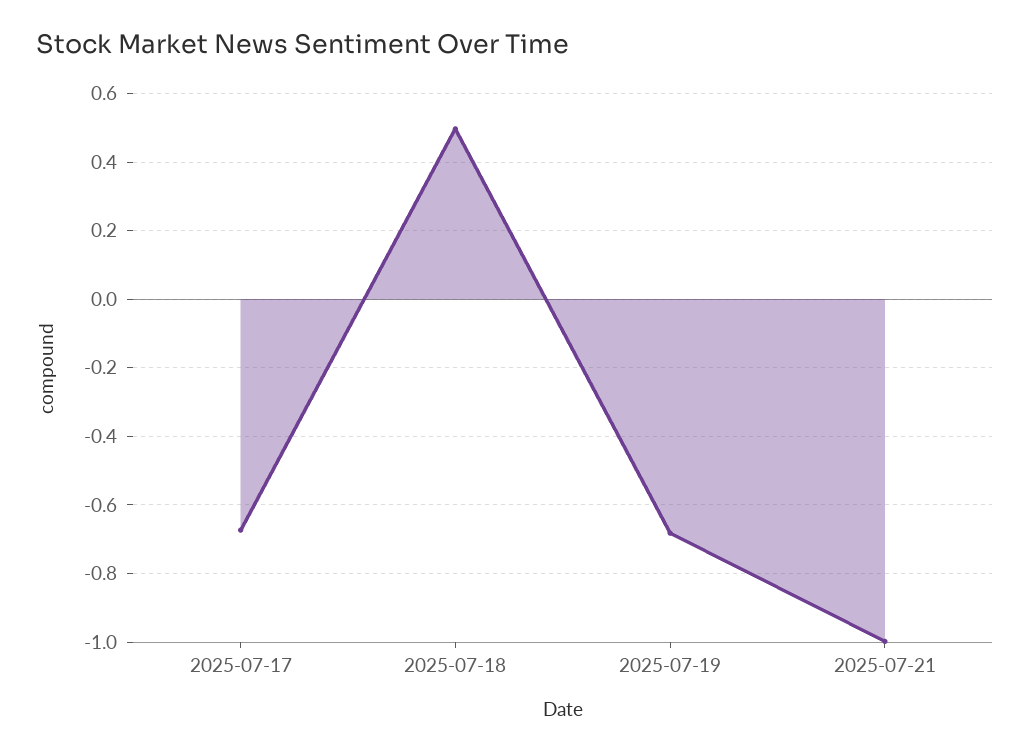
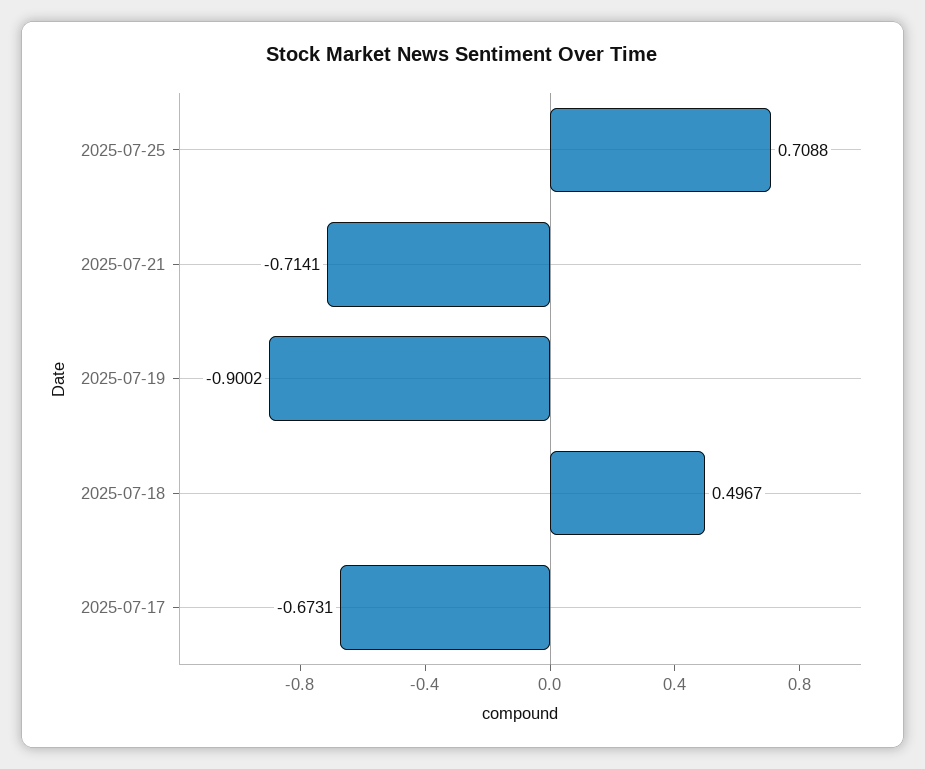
2025-07-19: -0.68 -> -0.9002
2025-07-21: -1 -> -0.7141
2025-07-25: none -> 0.7088

